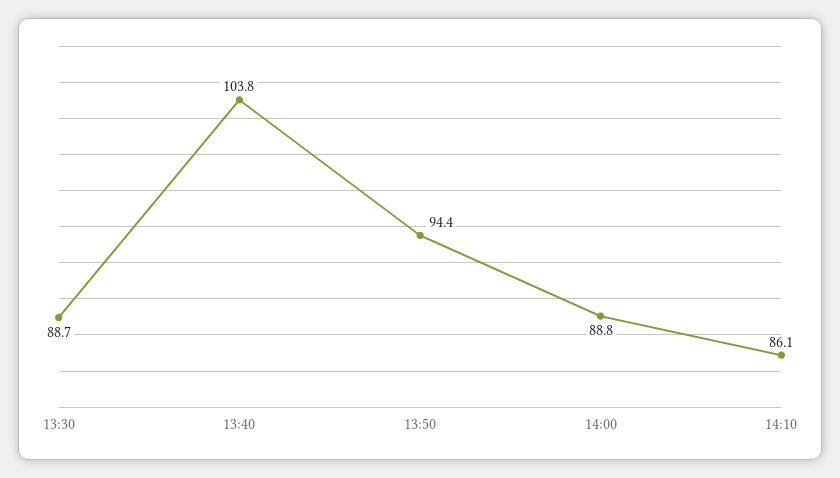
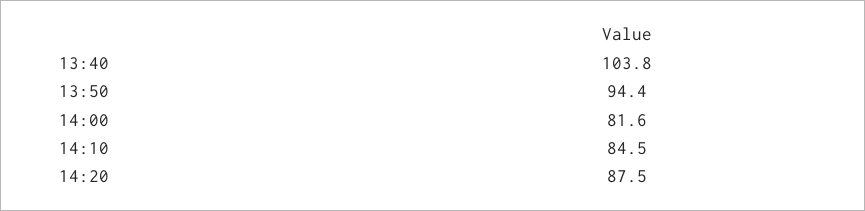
13:30: 88.7 -> none
14:00: 88.8 -> 81.6
14:10: 86.1 -> 84.5
14:20: none -> 87.5

